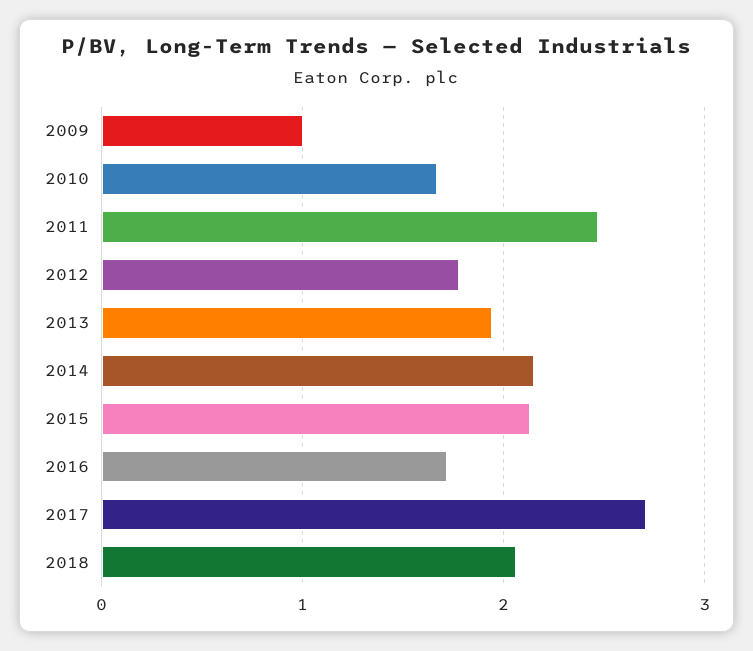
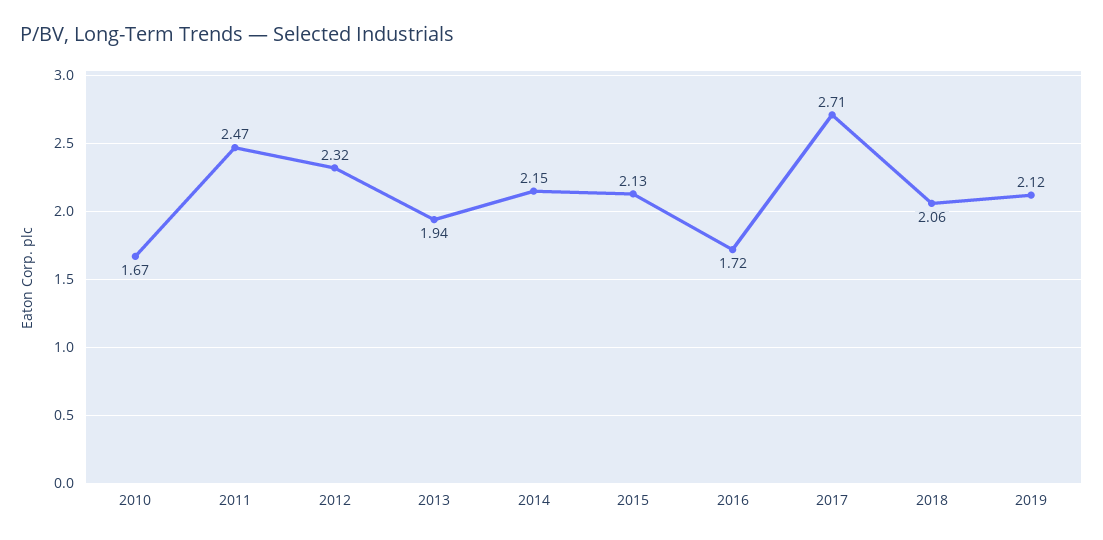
2009: 1 -> none
2012: 1.8 -> 2.32
2019: none -> 2.12

